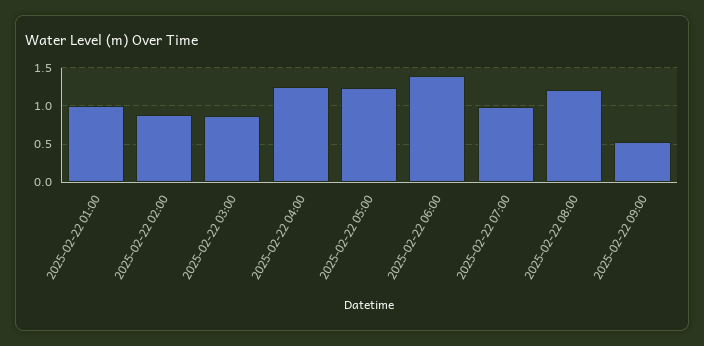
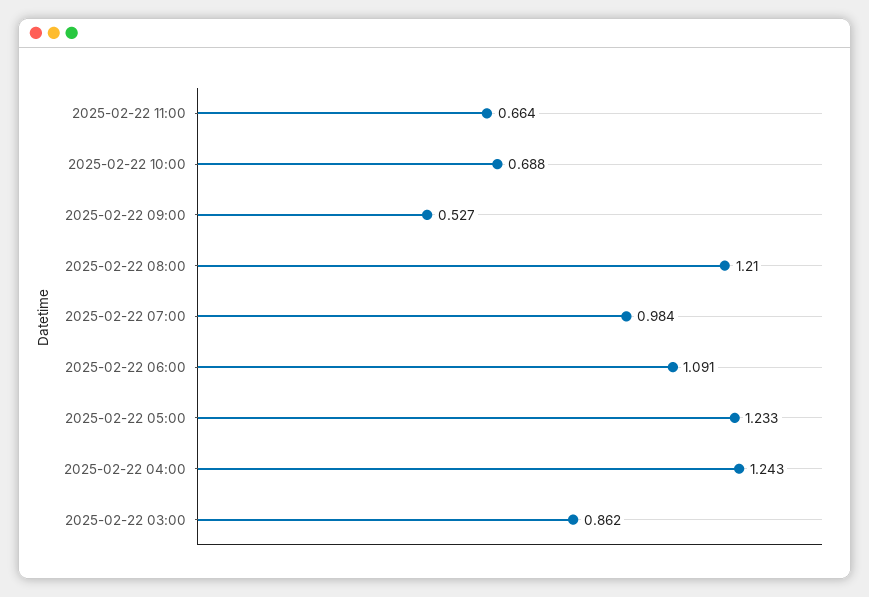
2025-02-22 01:00: 1 -> none
2025-02-22 02:00: 0.9 -> none
2025-02-22 06:00: 1.4 -> 1.091
2025-02-22 11:00: none -> 0.664
2025-02-22 10:00: none -> 0.688

